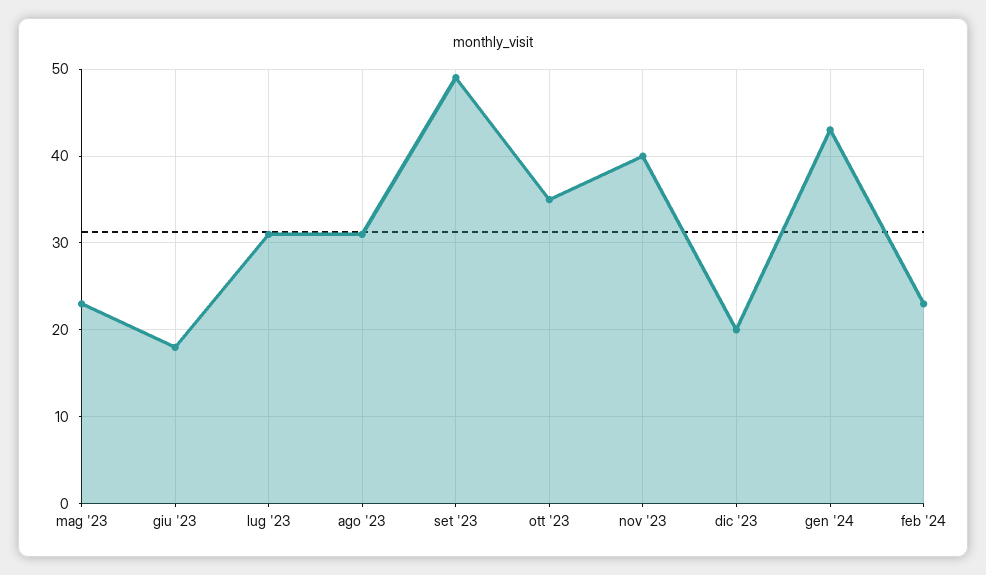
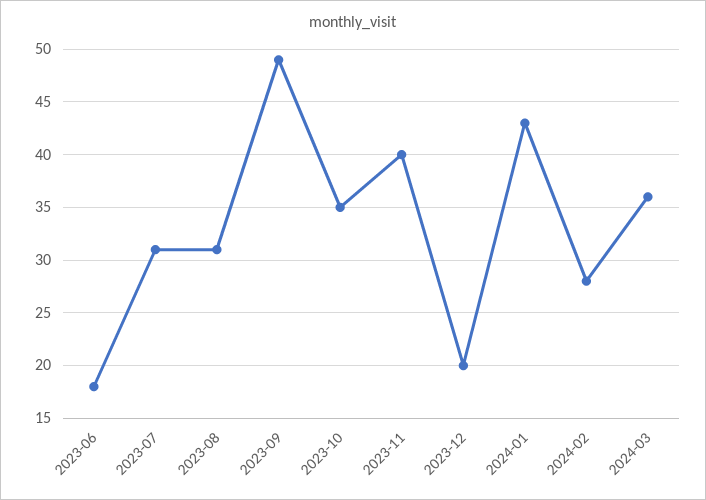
mag '23: 23 -> none
feb '24: 23 -> 28
2024-03: none -> 36

